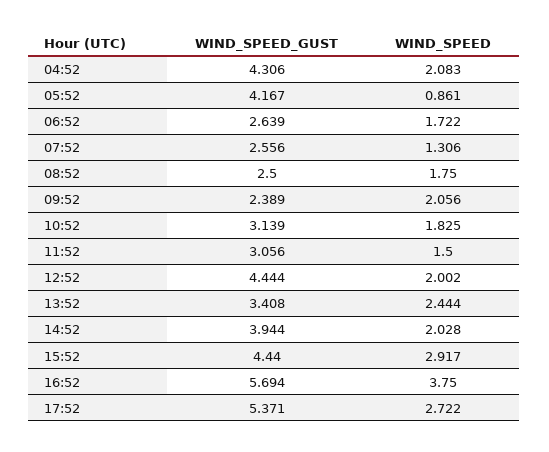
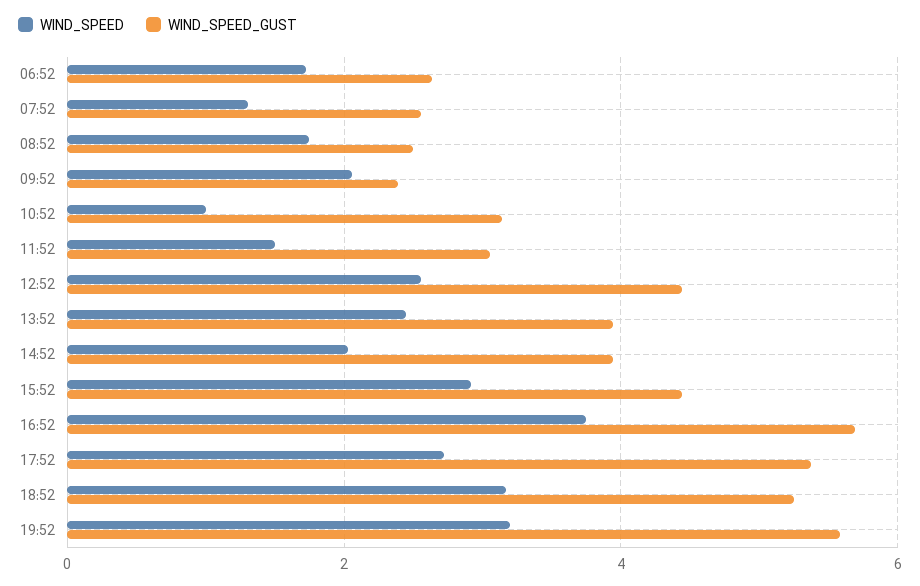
WIND_SPEED_GUST, 04:52: 4.306 -> none
WIND_SPEED, 04:52: 2.083 -> none
WIND_SPEED_GUST, 05:52: 4.167 -> none
WIND_SPEED, 05:52: 0.861 -> none
WIND_SPEED, 10:52: 1.825 -> 1
WIND_SPEED, 12:52: 2.002 -> 2.6
WIND_SPEED_GUST, 13:52: 3.408 -> 4
WIND_SPEED, 18:52: none -> 3.2
WIND_SPEED_GUST, 18:52: none -> 5.2
WIND_SPEED, 19:52: none -> 3.2
WIND_SPEED_GUST, 19:52: none -> 5.6

